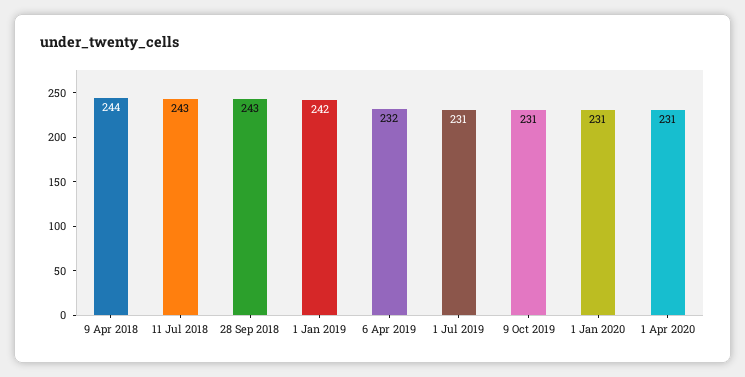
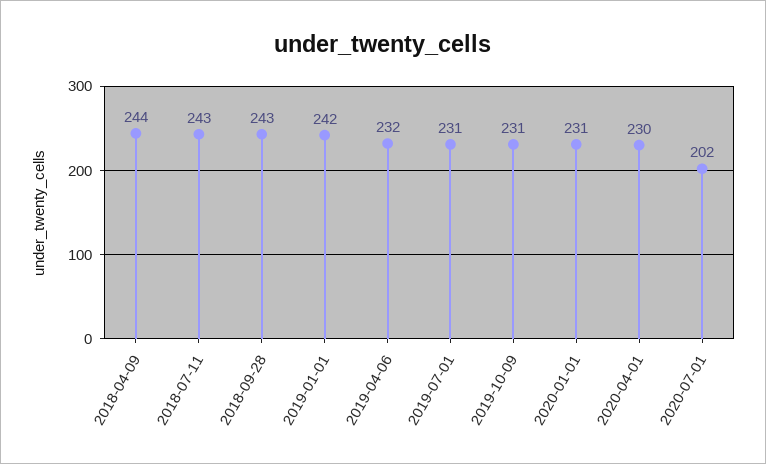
1 Apr 2020: 231 -> 230
2020-07-01: none -> 202

